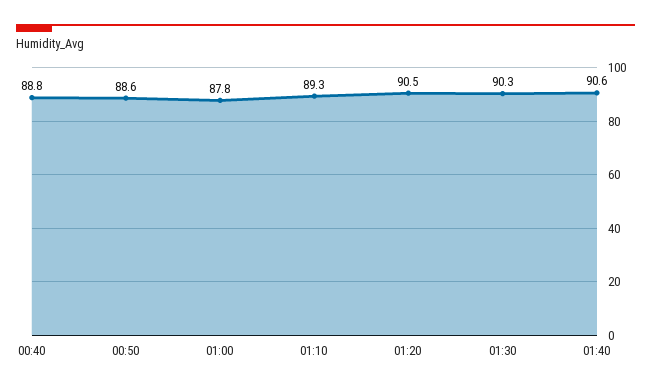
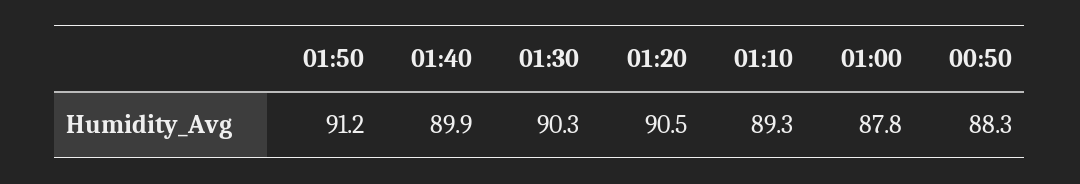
00:40: 88.8 -> none
00:50: 88.6 -> 88.3
01:40: 90.6 -> 89.9
01:50: none -> 91.2

